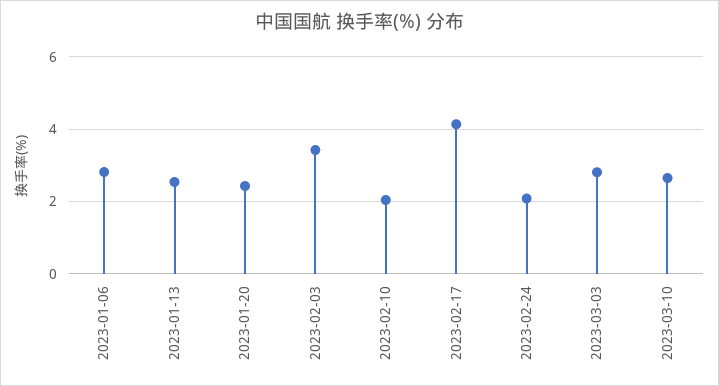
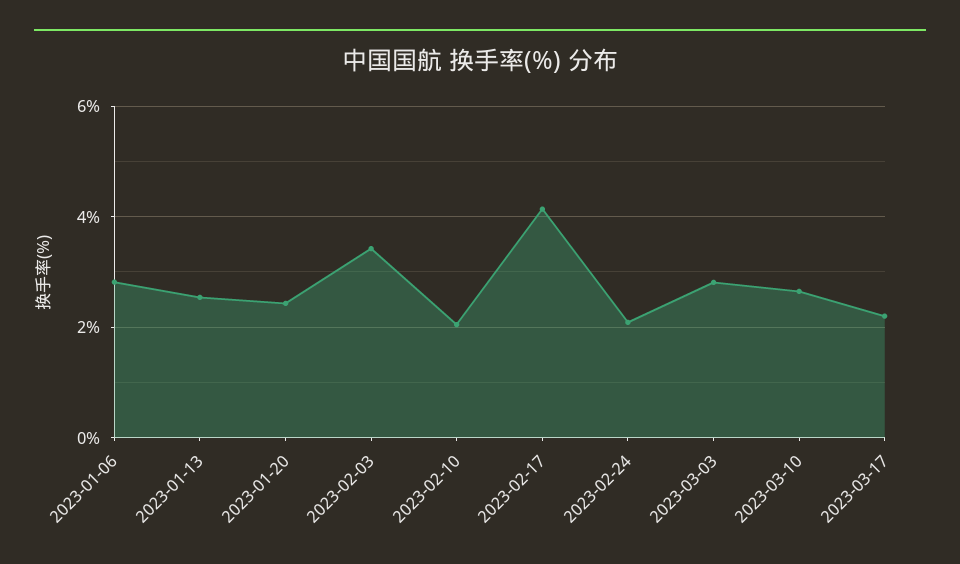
2023-03-17: none -> 2.2

